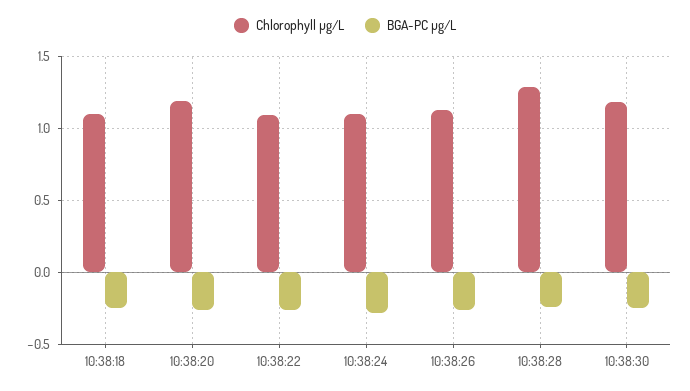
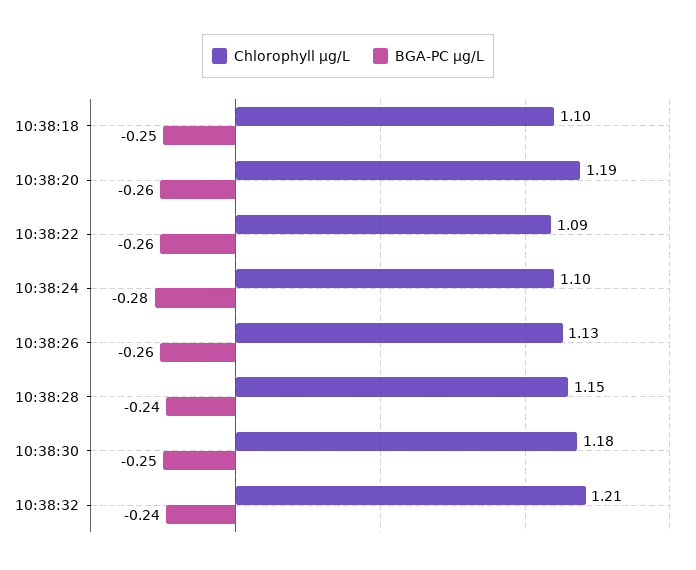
Chlorophyll µg/L, 10:38:28: 1.3 -> 1.15
Chlorophyll µg/L, 10:38:32: none -> 1.21
BGA-PC µg/L, 10:38:32: none -> -0.24

